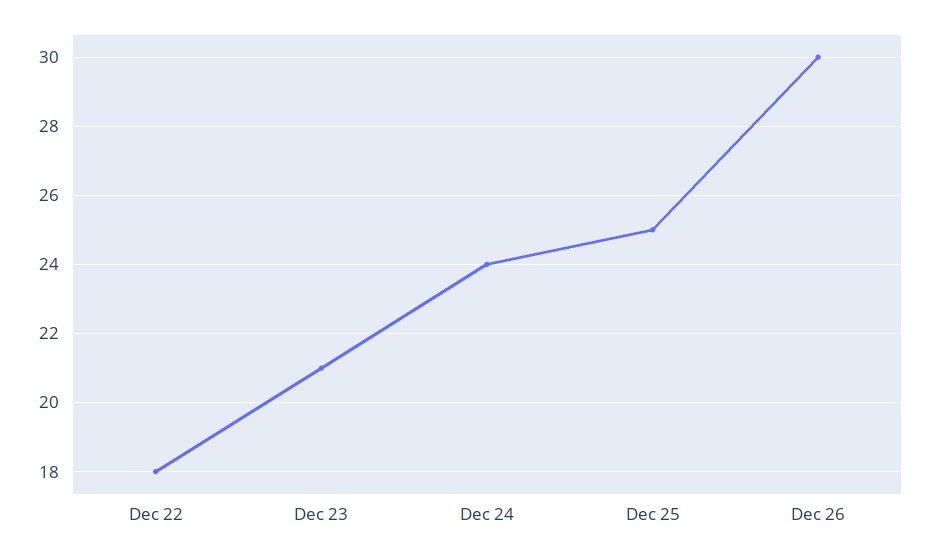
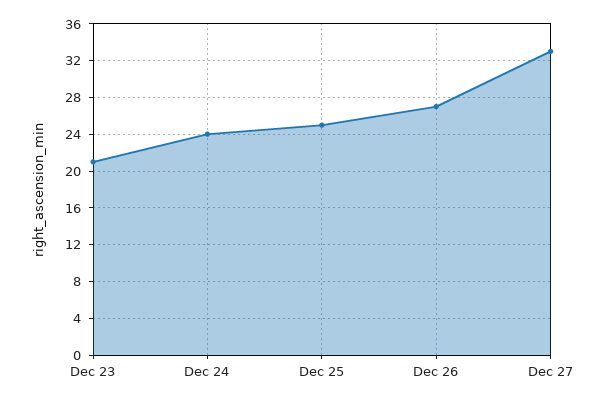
Dec 22: 18 -> none
Dec 26: 30 -> 27
Dec 27: none -> 33

